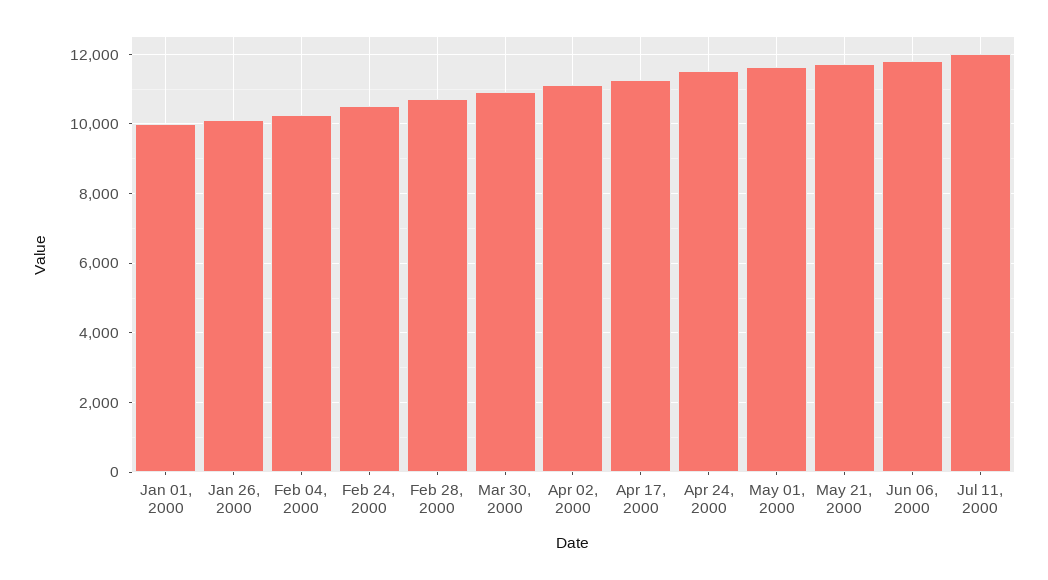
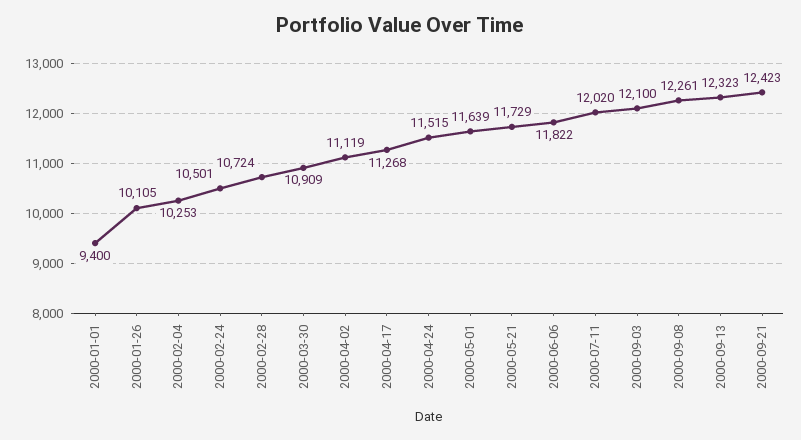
Jan 01, 2000: 10000 -> 9400
2000-09-03: none -> 12100
2000-09-08: none -> 12261
2000-09-13: none -> 12323
2000-09-21: none -> 12423

